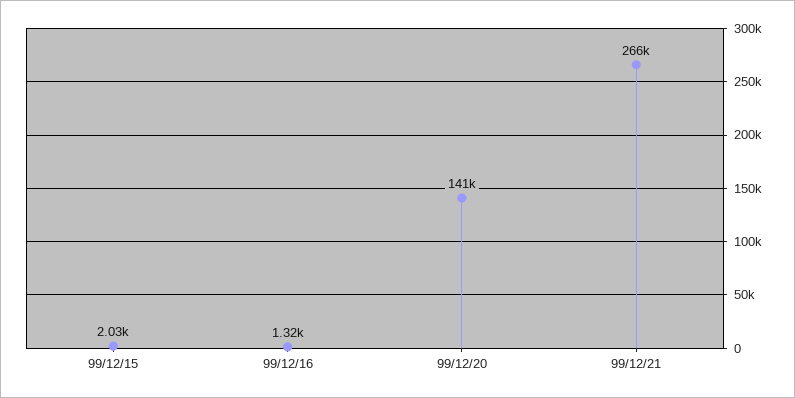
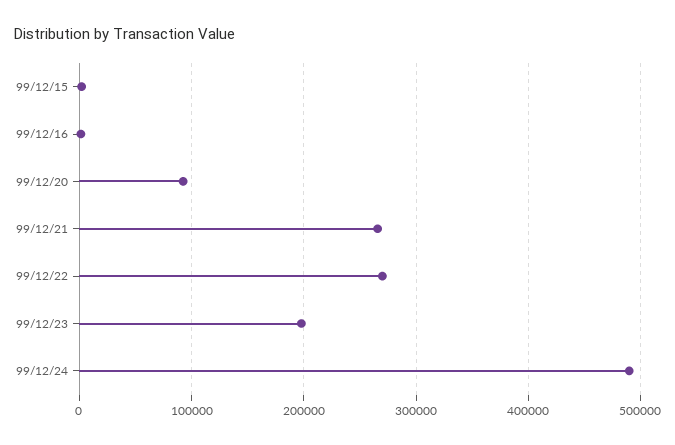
99/12/20: 141000 -> 90000
99/12/22: none -> 270000
99/12/23: none -> 200000
99/12/24: none -> 490000

